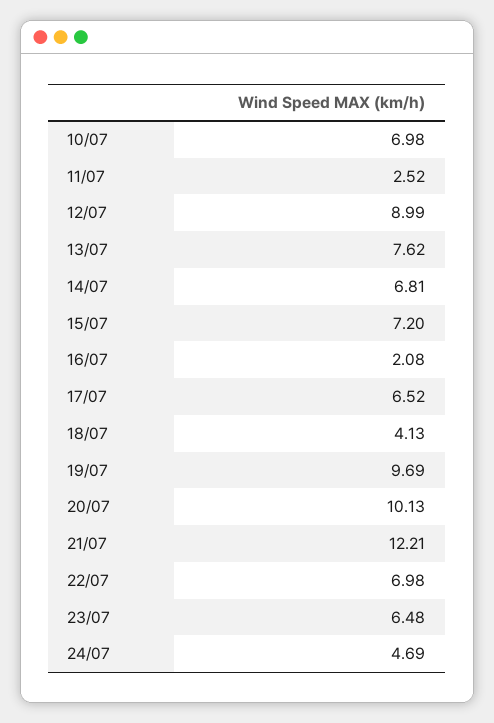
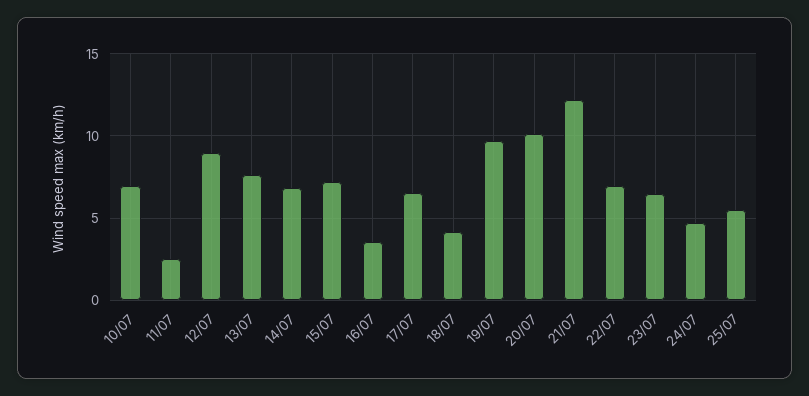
16/07: 2.08 -> 3.5
25/07: none -> 5.5

